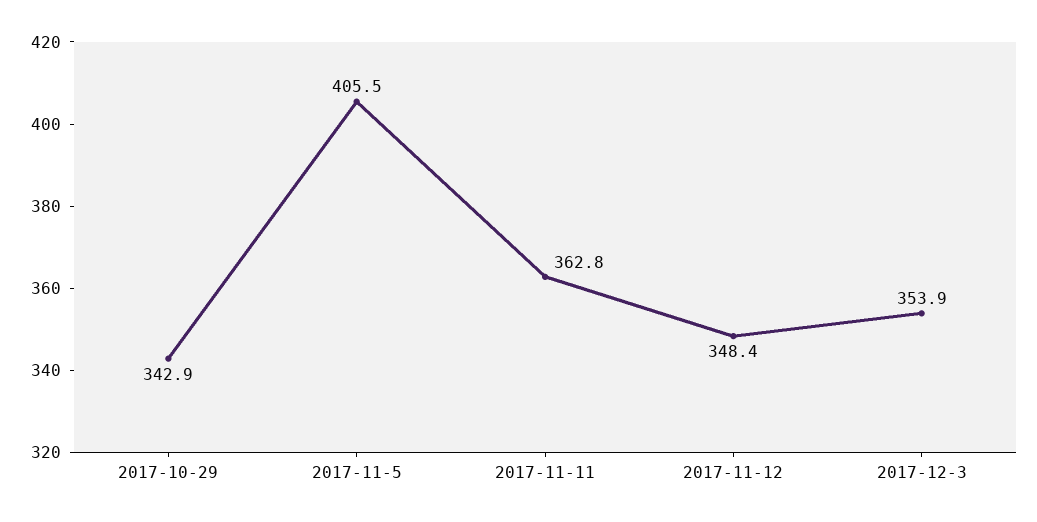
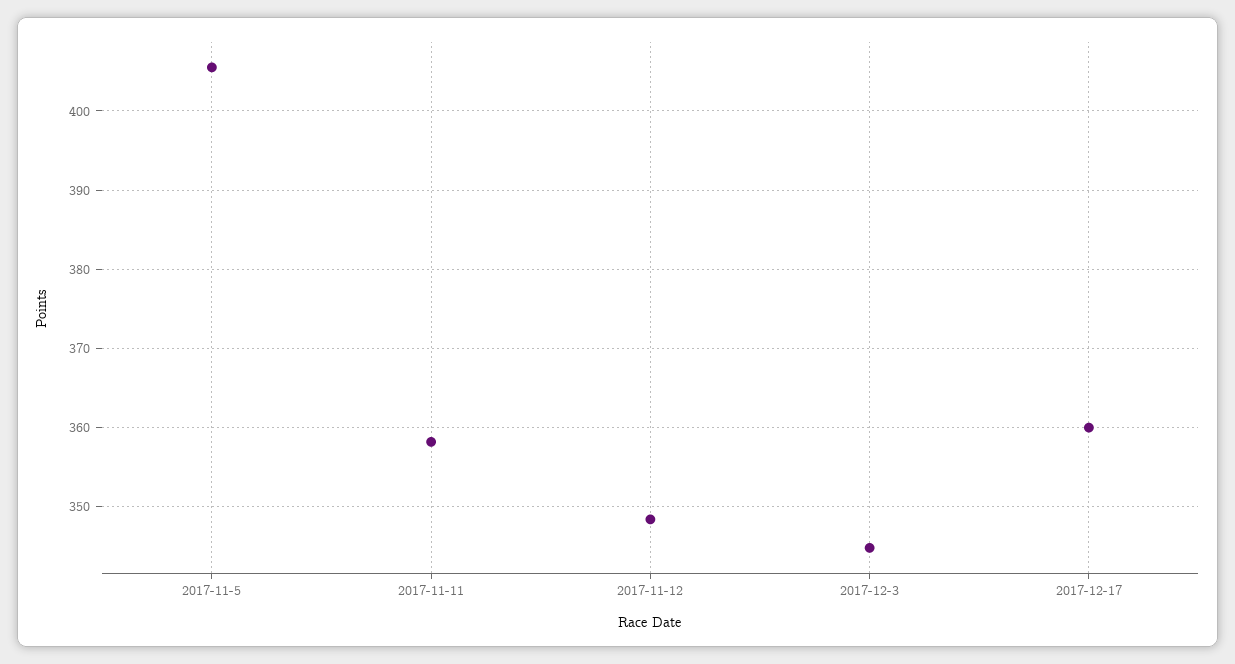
2017-10-29: 342.9 -> none
2017-11-11: 362.8 -> 358
2017-12-3: 353.9 -> 345
2017-12-17: none -> 360

